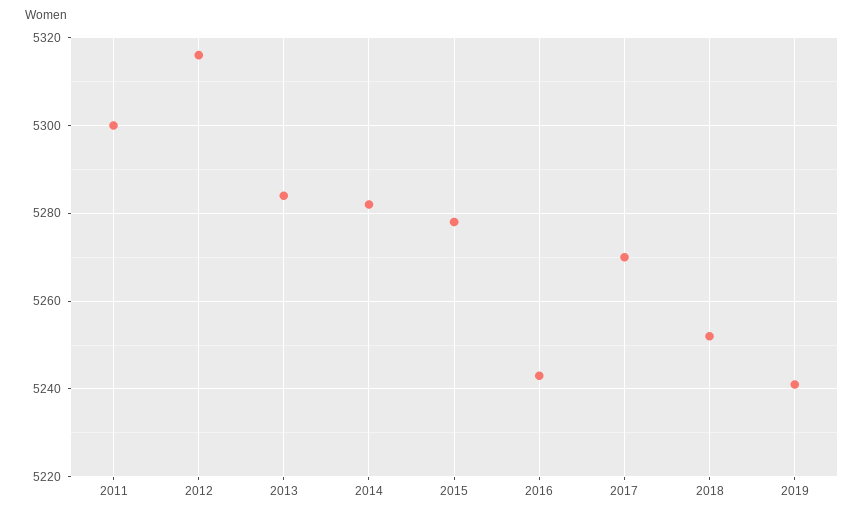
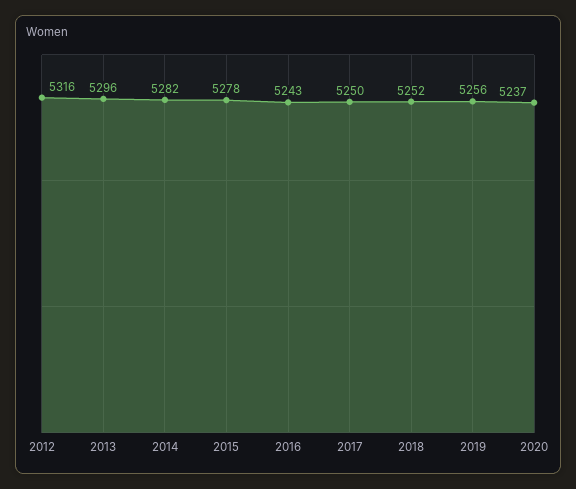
2011: 5300 -> none
2013: 5285 -> 5296
2017: 5270 -> 5250
2019: 5240 -> 5256
2020: none -> 5237

